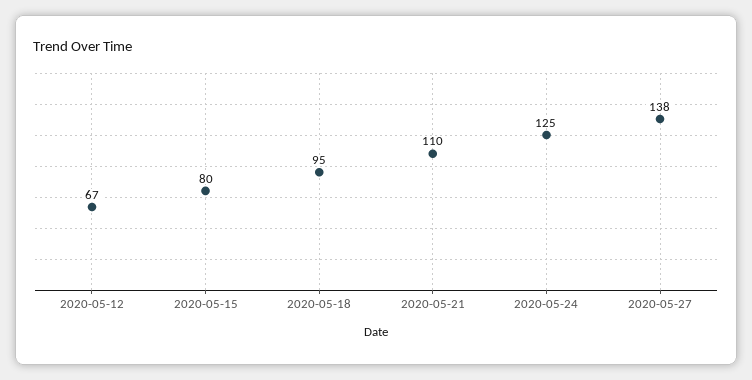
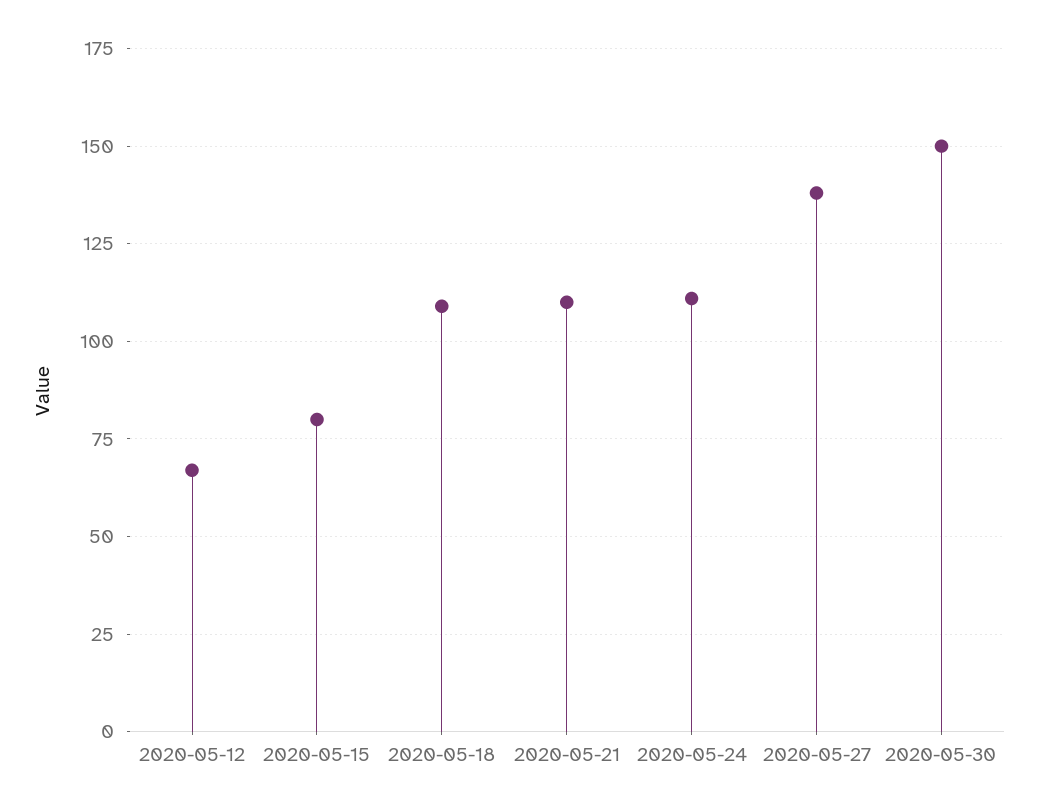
2020-05-18: 95 -> 110
2020-05-24: 125 -> 110
2020-05-30: none -> 150

